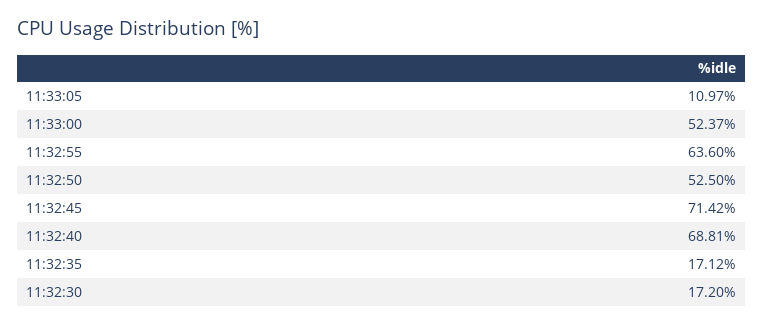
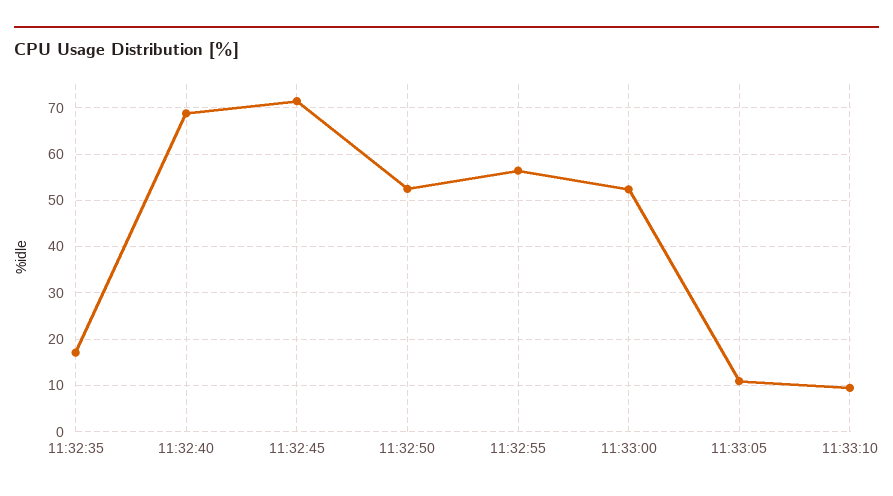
11:32:55: 63.6 -> 56
11:32:30: 17.2 -> none
11:33:10: none -> 10

